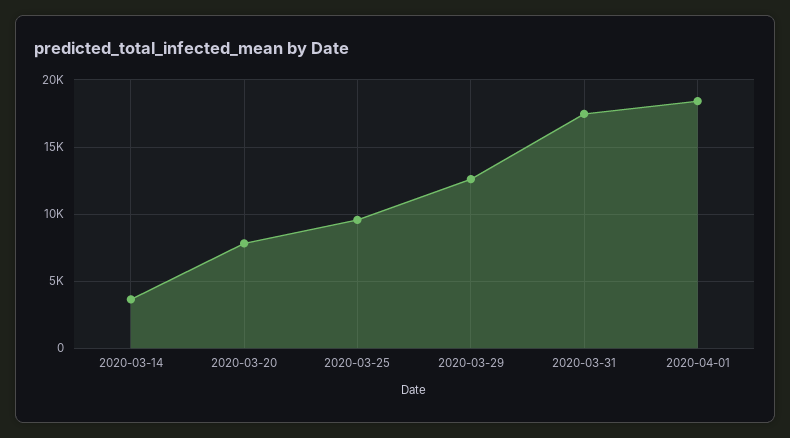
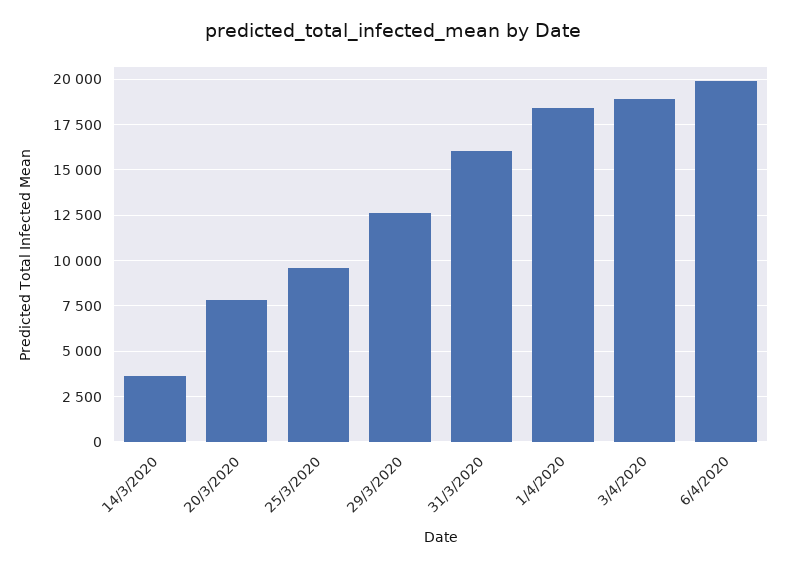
2020-03-31: 17500 -> 16000
3/4/2020: none -> 19000
6/4/2020: none -> 20000

